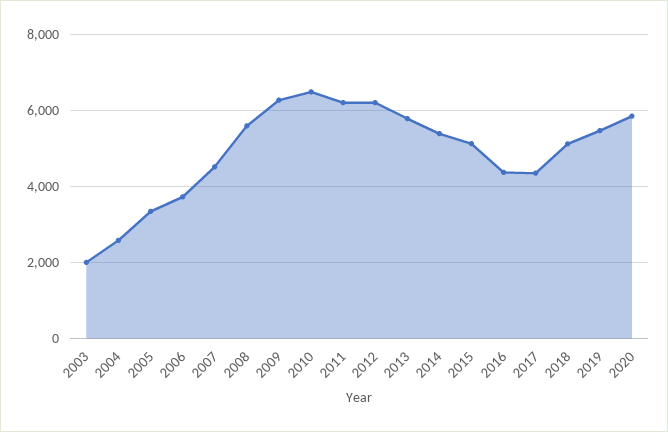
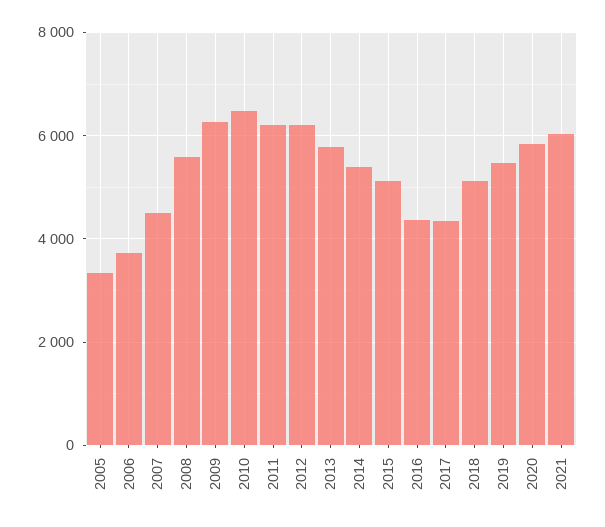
2003: 2000 -> none
2004: 2600 -> none
2021: none -> 6000

